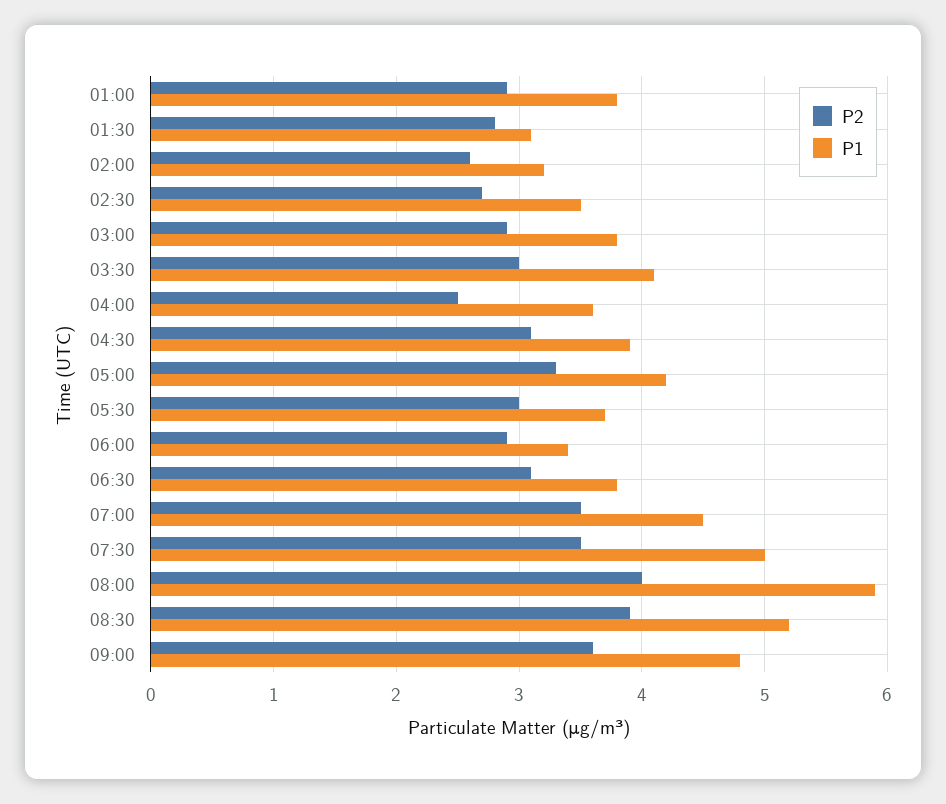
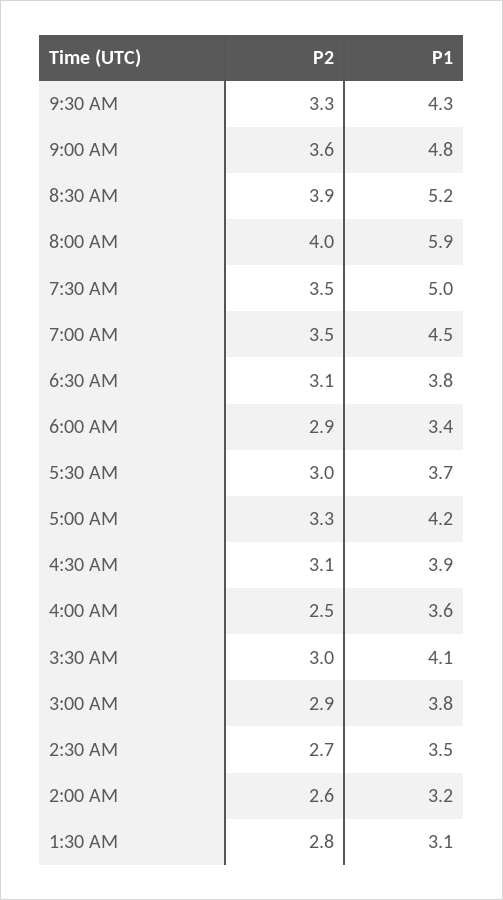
P2, 01:00: 2.9 -> none
P1, 01:00: 3.8 -> none
P2, 9:30 AM: none -> 3.3
P1, 9:30 AM: none -> 4.3

